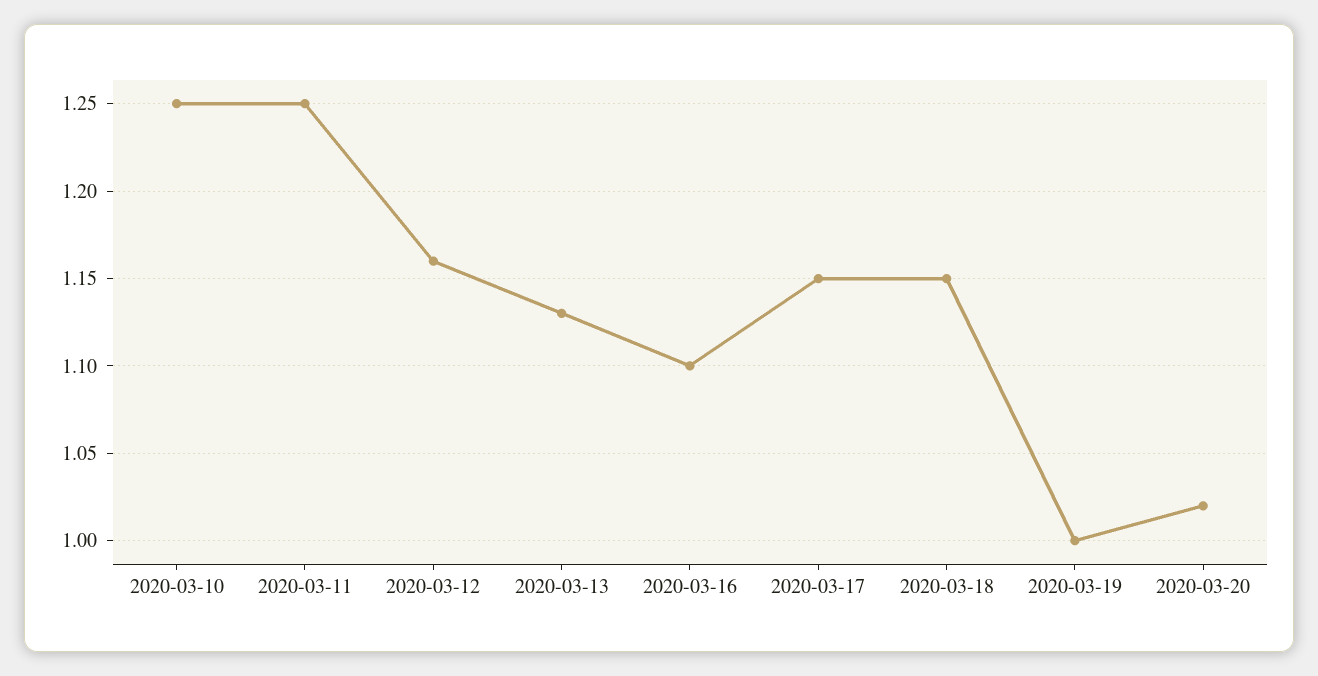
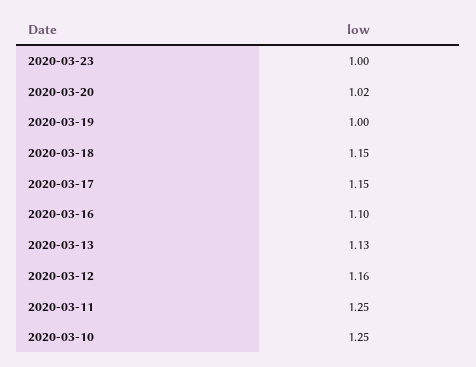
2020-03-23: none -> 1

